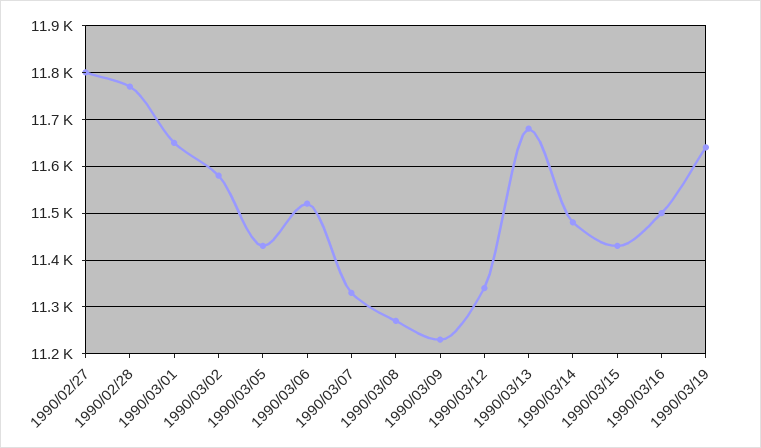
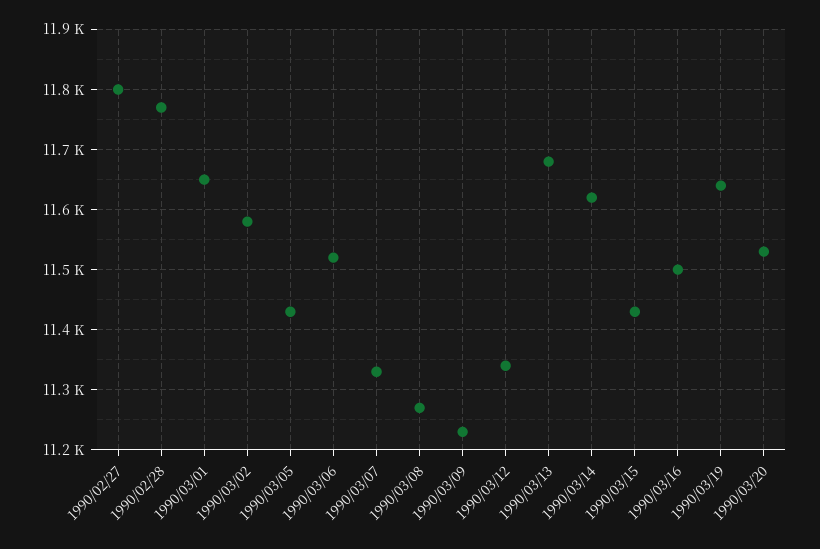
1990/03/14: 11480 -> 11620
1990/03/20: none -> 11530

